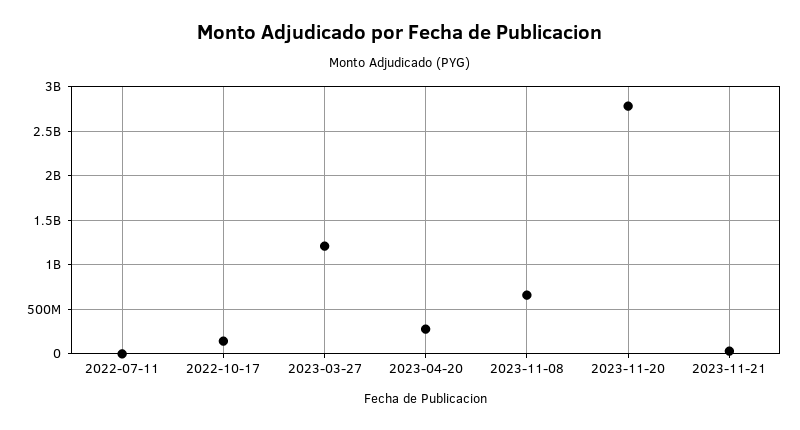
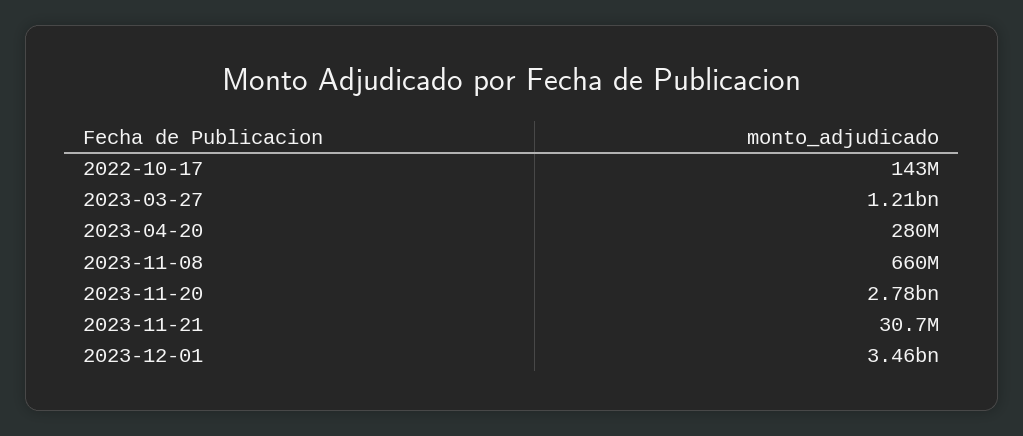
2022-07-11: 0 -> none
2023-12-01: none -> 3460000000

